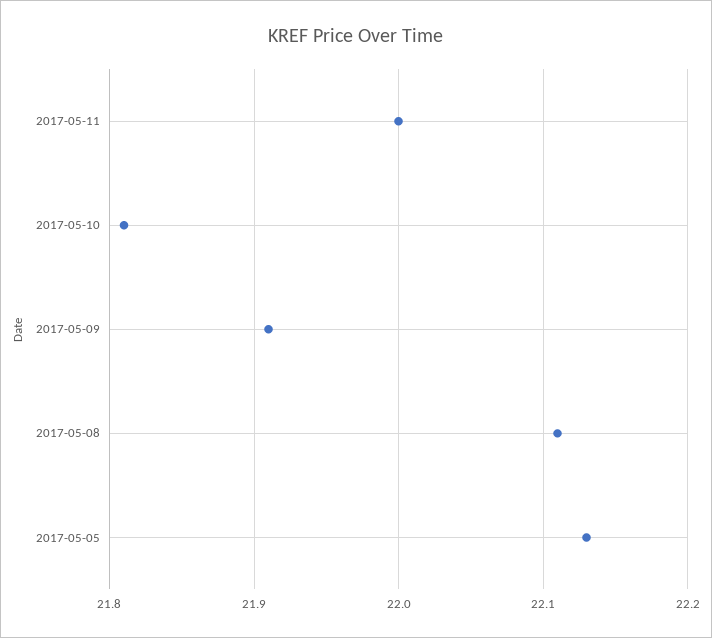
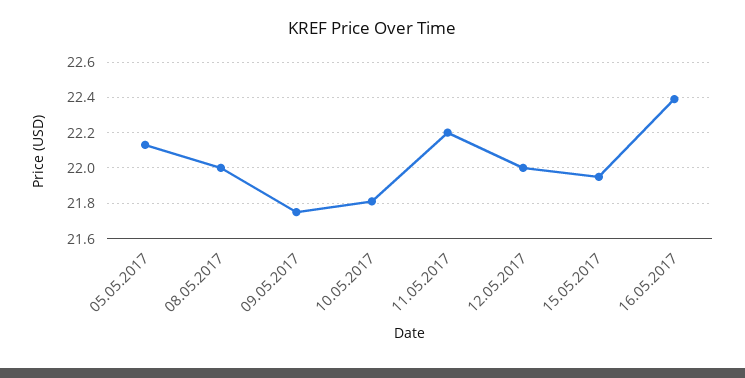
2017-05-11: 22 -> 22.2
2017-05-09: 21.91 -> 21.75
2017-05-08: 22.11 -> 22
12.05.2017: none -> 22
15.05.2017: none -> 21.95
16.05.2017: none -> 22.4

